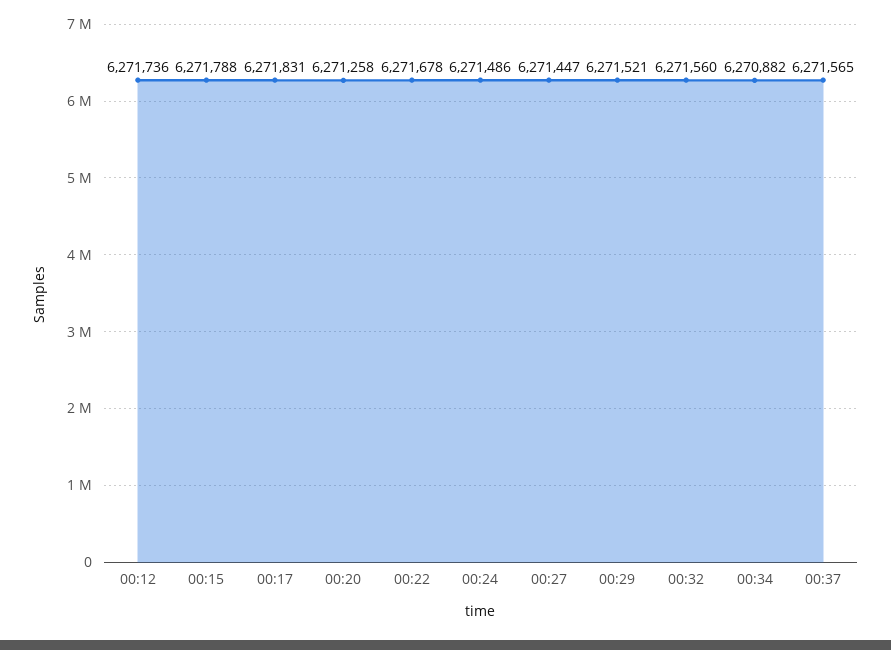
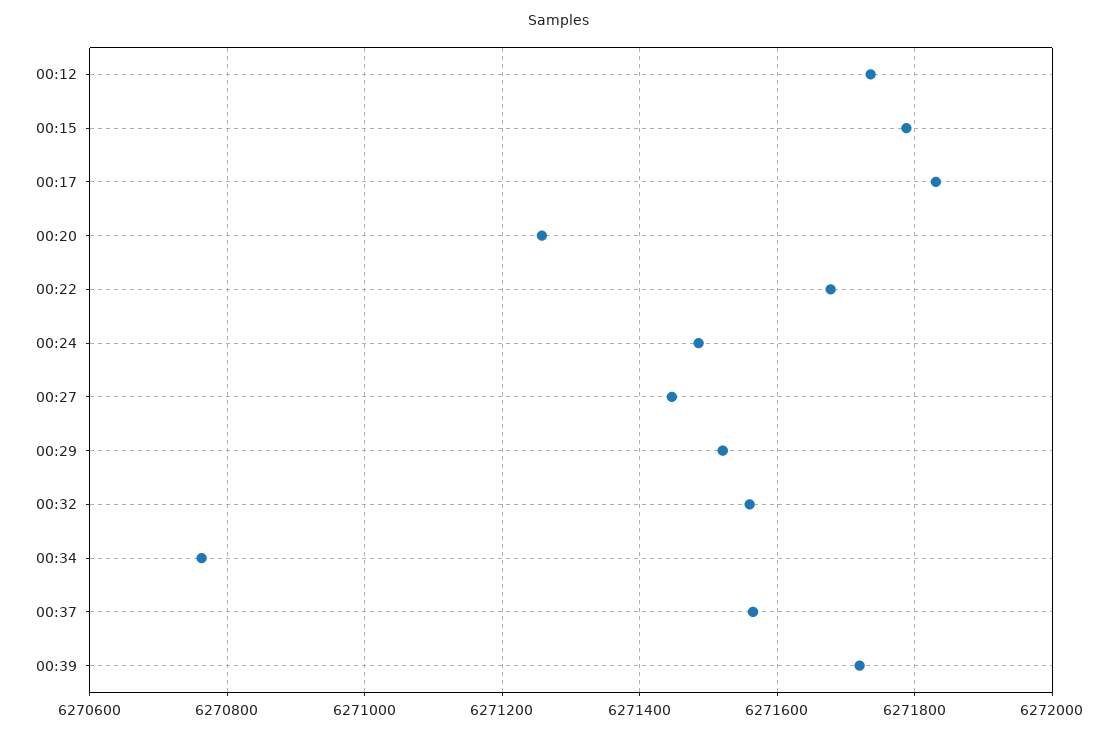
00:34: 6270882 -> 6270760
00:39: none -> 6271720

